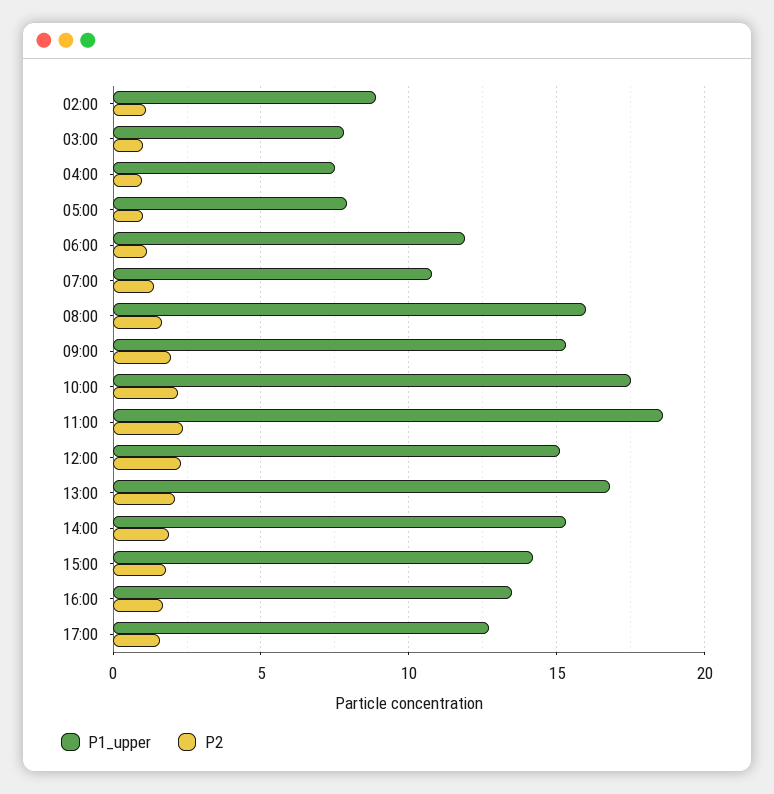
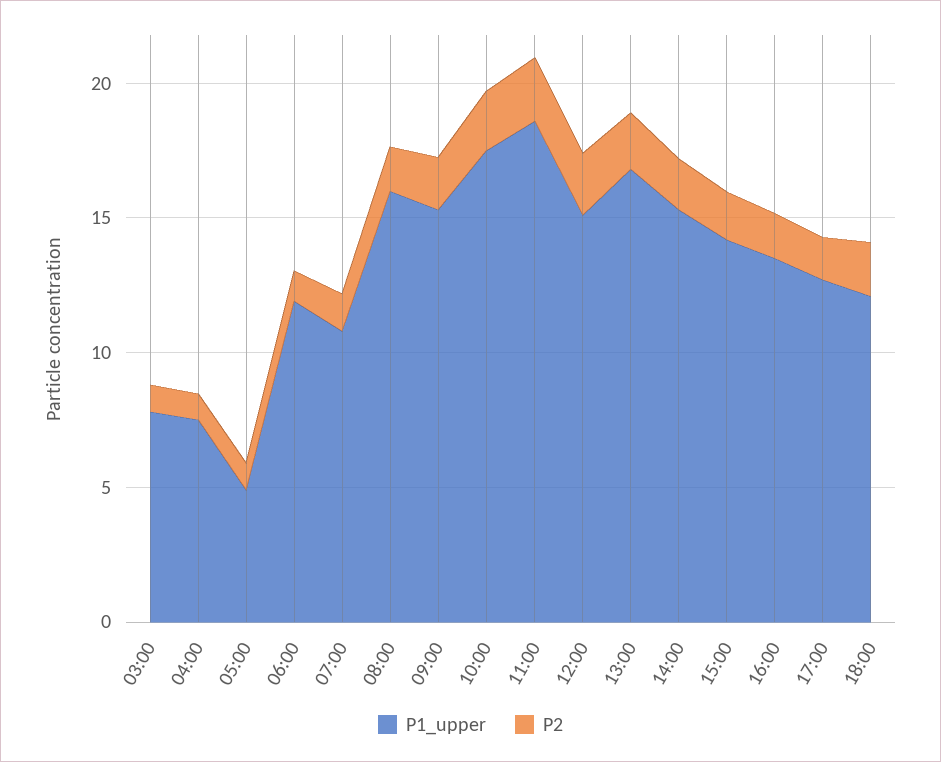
P1_upper, 02:00: 9 -> none
P2, 02:00: 1 -> none
P1_upper, 05:00: 8 -> 5
P1_upper, 18:00: none -> 12
P2, 18:00: none -> 2

